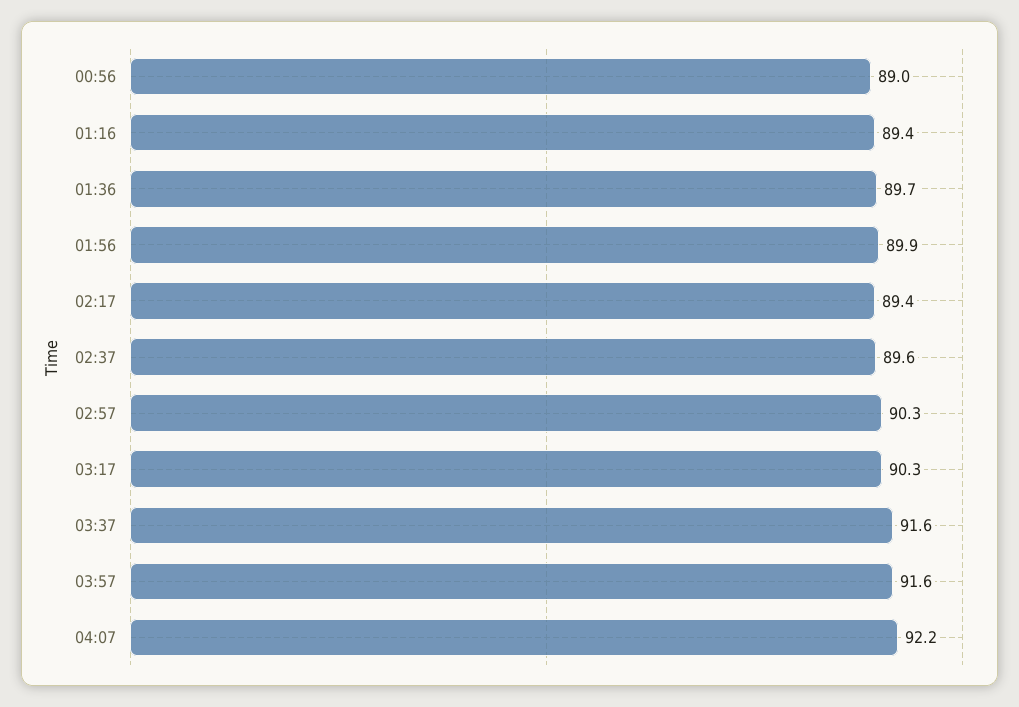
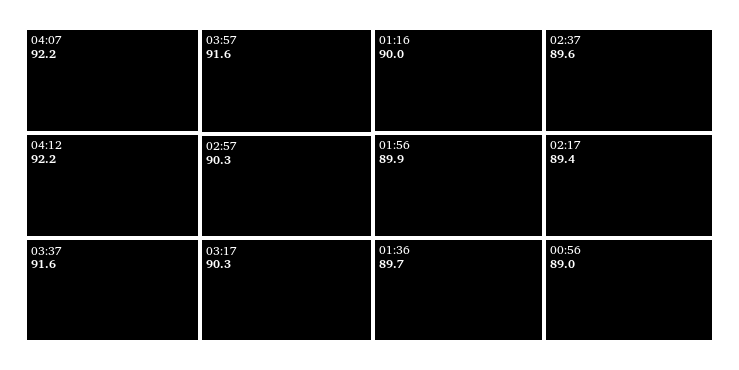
01:16: 89.4 -> 90
04:12: none -> 92.2

